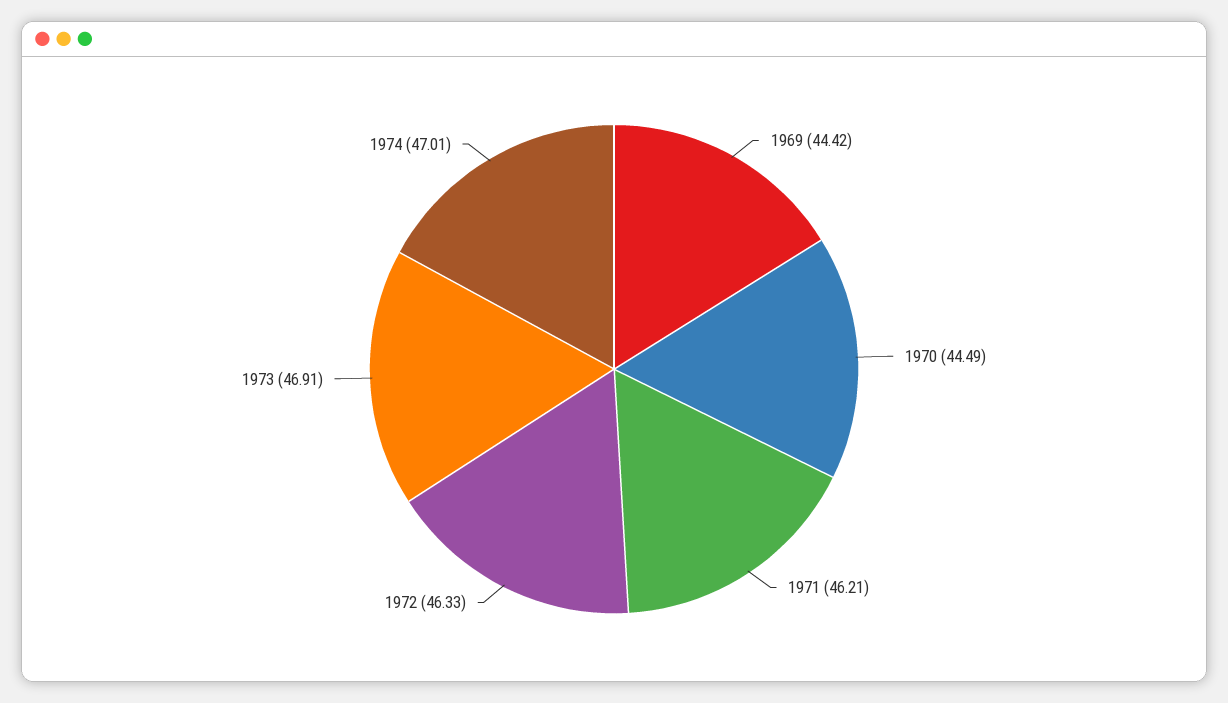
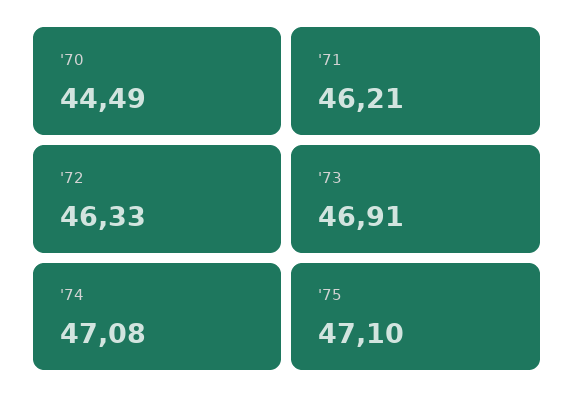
1969: 44.42 -> none
1974: 47.01 -> 47.08
'75: none -> 47.1

